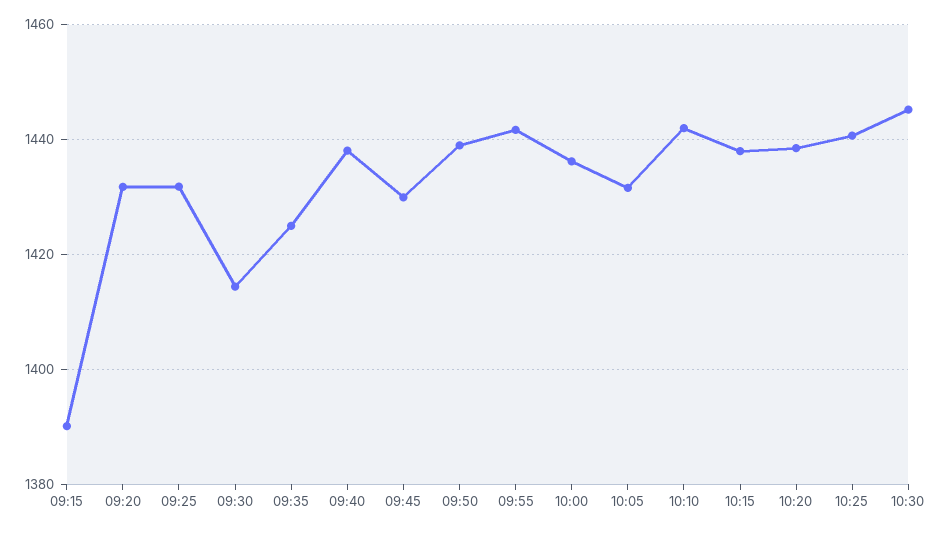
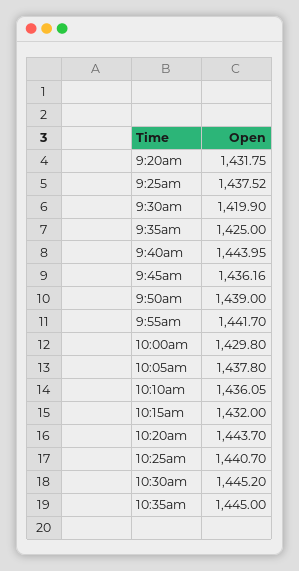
09:15: 1390 -> none
09:25: 1432 -> 1437.52
09:30: 1414 -> 1419.9
09:40: 1438 -> 1443.95
09:45: 1430 -> 1436.16
10:00: 1436 -> 1429.8
10:05: 1432 -> 1437.8
10:10: 1442 -> 1436.05
10:15: 1438 -> 1432
10:20: 1438 -> 1443.7
10:35am: none -> 1445

